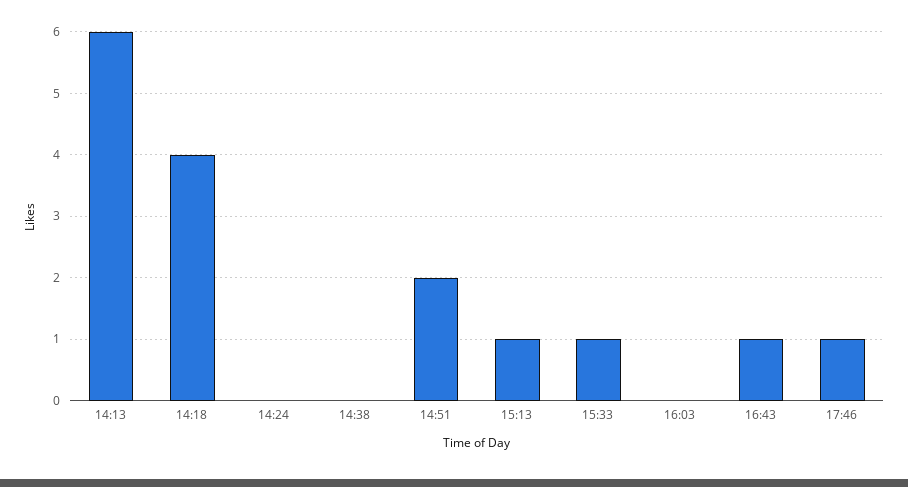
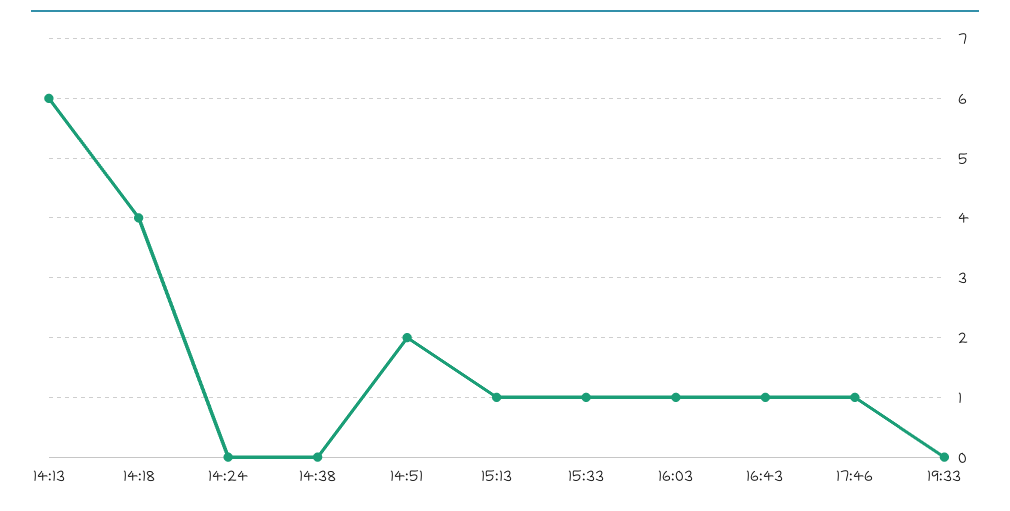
16:03: 0 -> 1
19:33: none -> 0

